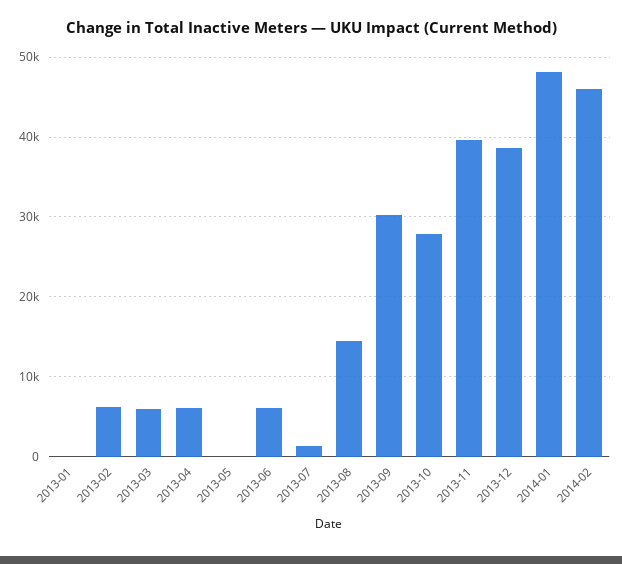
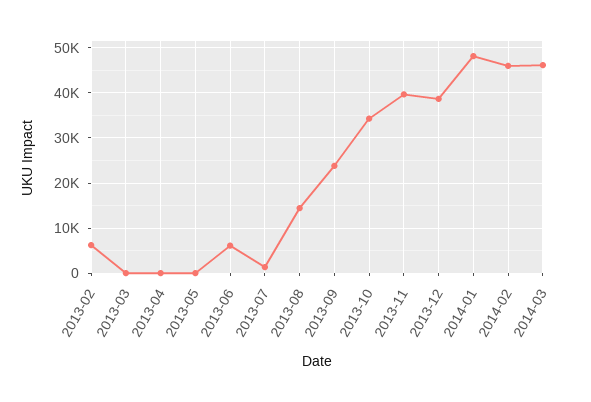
2013-01: 0 -> none
2013-03: 6000 -> 0
2013-04: 6000 -> 0
2013-09: 30000 -> 24000
2013-10: 28000 -> 34000
2014-03: none -> 46000

